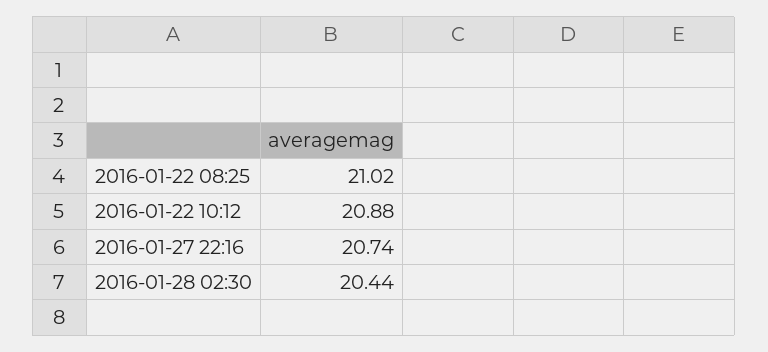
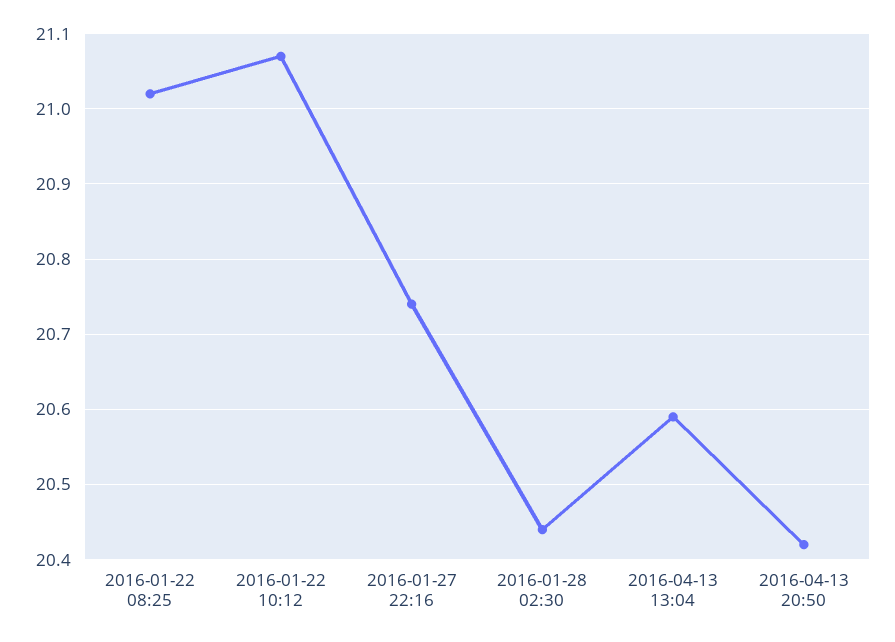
2016-01-22 10:12: 20.88 -> 21.07
2016-04-13 13:04: none -> 20.59
2016-04-13 20:50: none -> 20.42

